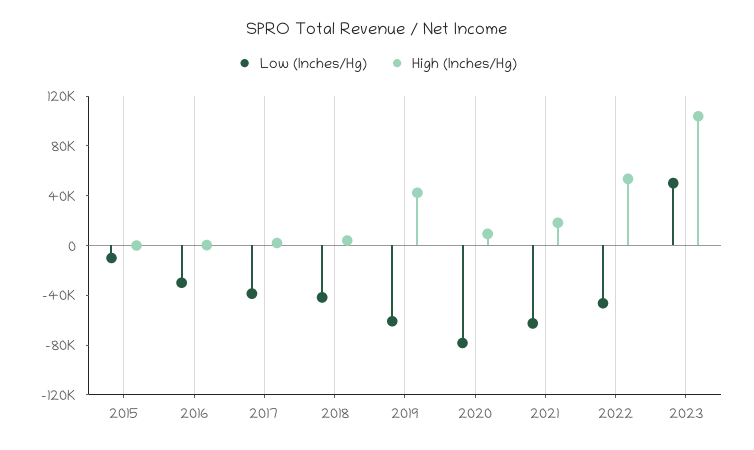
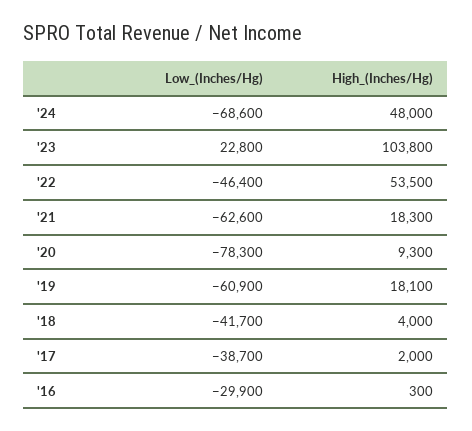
Low (Inches/Hg), 2015: -10000 -> none
High (Inches/Hg), 2015: 0 -> none
High (Inches/Hg), 2019: 40000 -> 18100
Low (Inches/Hg), 2023: 50000 -> 22800
Low (Inches/Hg), '24: none -> -68600
High (Inches/Hg), '24: none -> 48000

